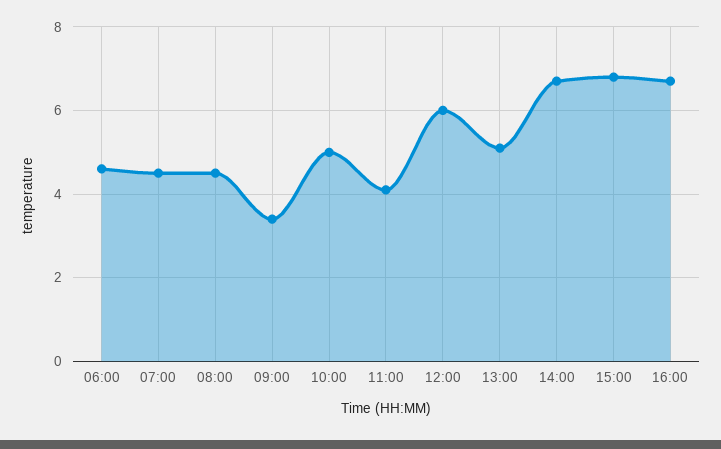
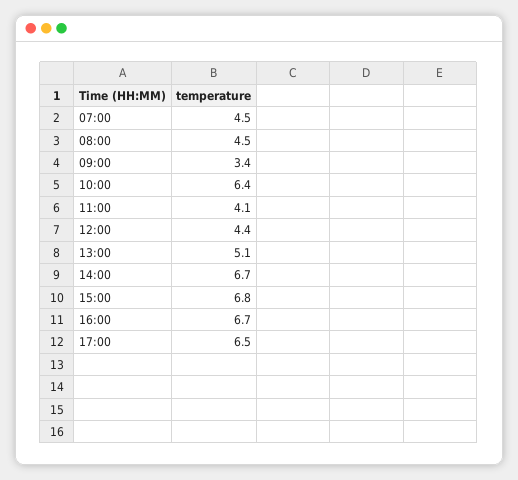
06:00: 4.5 -> none
10:00: 5 -> 6.4
12:00: 6 -> 4.4
17:00: none -> 6.5

